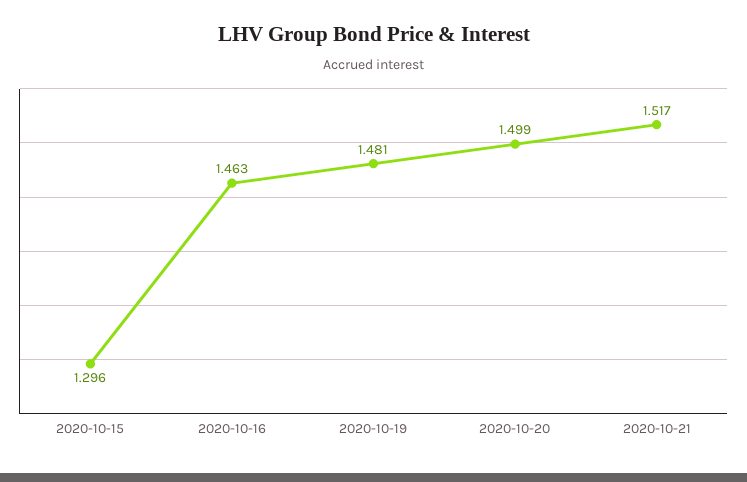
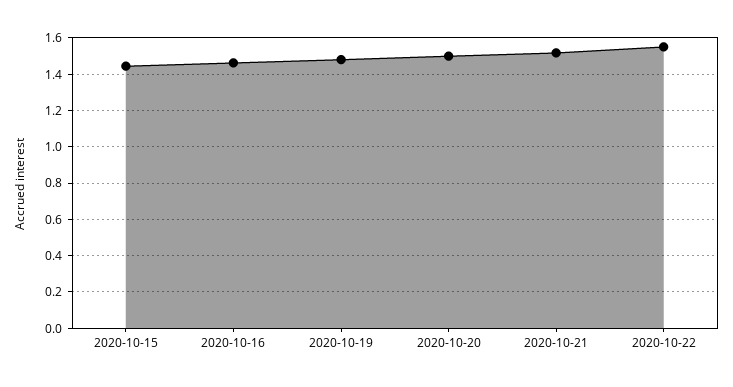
2020-10-15: 1.296 -> 1.45
2020-10-22: none -> 1.55

